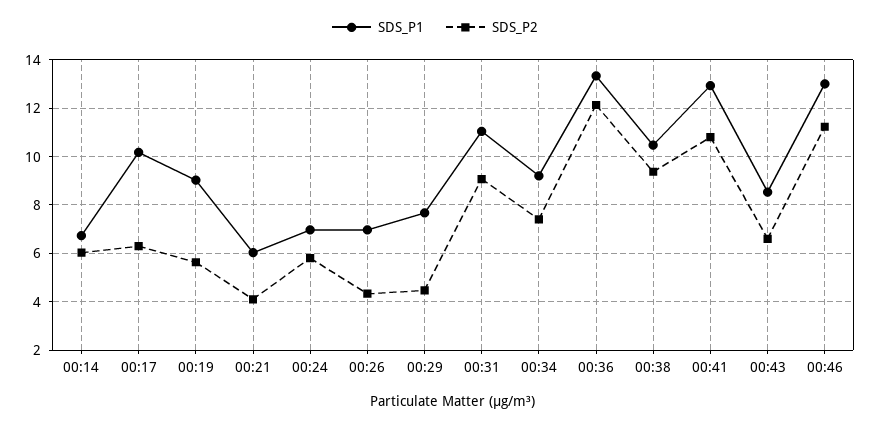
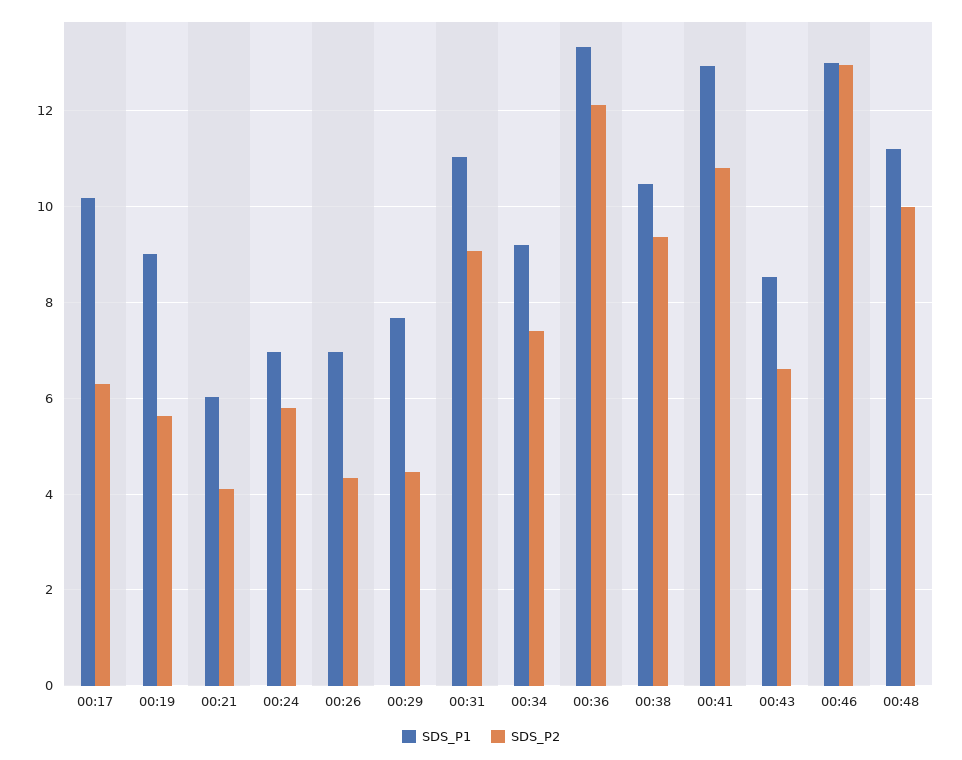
SDS_P1, 00:14: 6.75 -> none
SDS_P2, 00:14: 6 -> none
SDS_P2, 00:46: 11.25 -> 13
SDS_P1, 00:48: none -> 11.2
SDS_P2, 00:48: none -> 10

